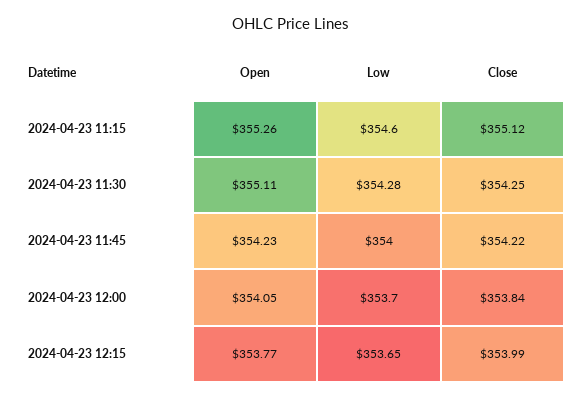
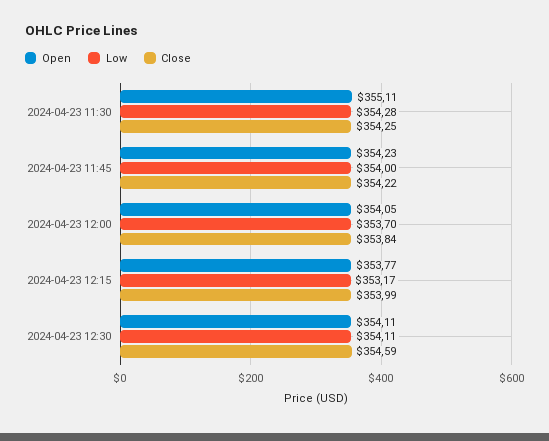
Open, 2024-04-23 11:15: 355.26 -> none
Low, 2024-04-23 11:15: 354.6 -> none
Close, 2024-04-23 11:15: 355.12 -> none
Low, 2024-04-23 12:15: 353.65 -> 353.17
Open, 2024-04-23 12:30: none -> 354.11
Low, 2024-04-23 12:30: none -> 354.11
Close, 2024-04-23 12:30: none -> 354.59

